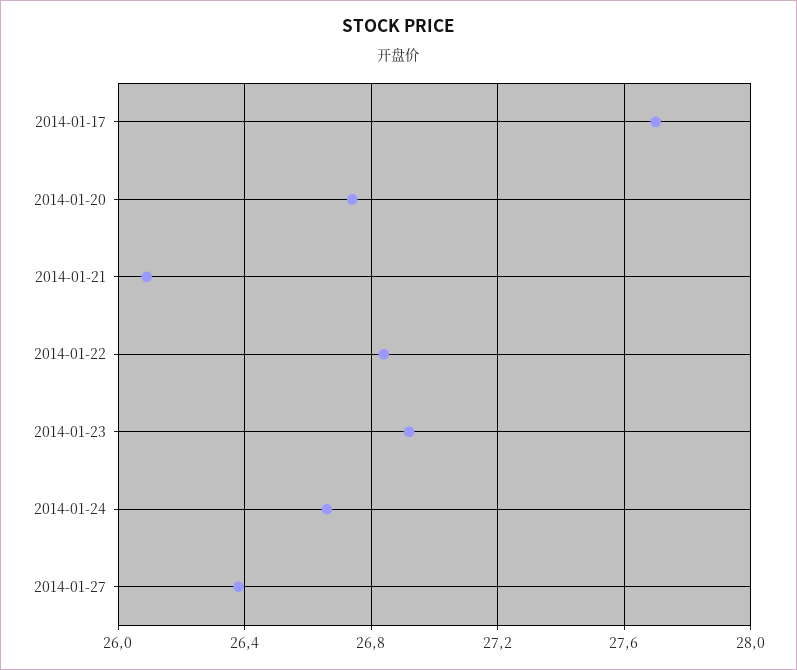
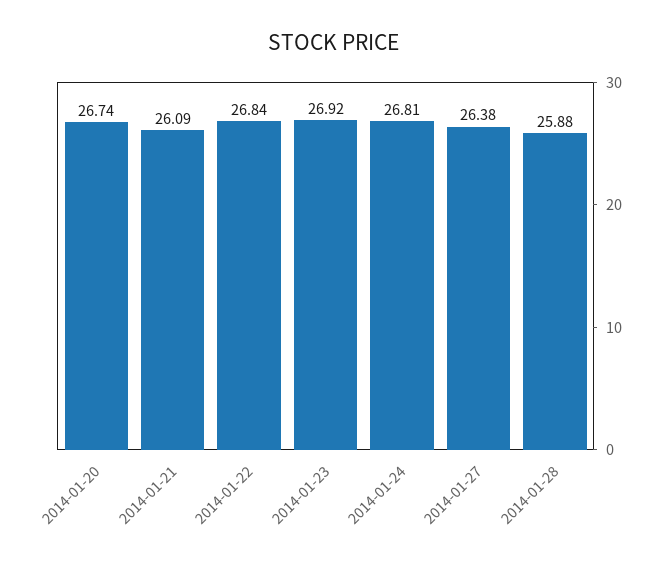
2014-01-17: 27.7 -> none
2014-01-24: 26.65 -> 26.81
2014-01-28: none -> 25.88

